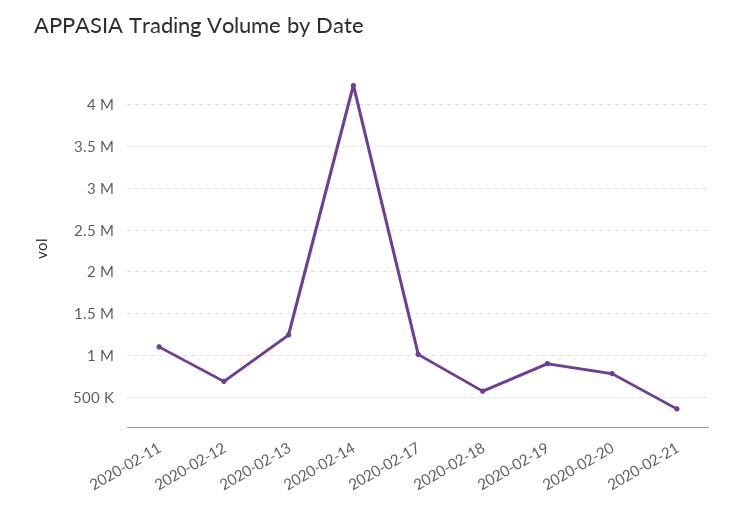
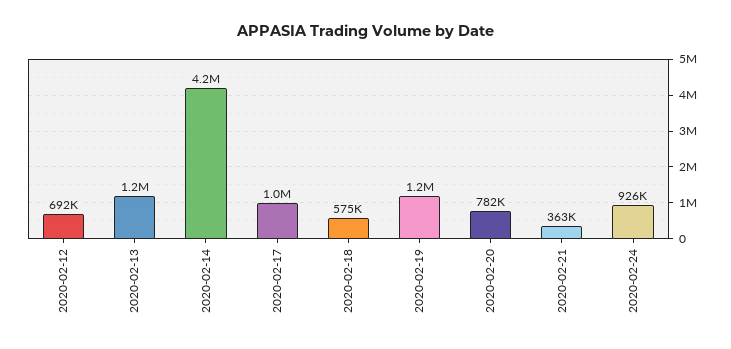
2020-02-11: 1100000 -> none
2020-02-19: 900000 -> 1200000
2020-02-24: none -> 926000

